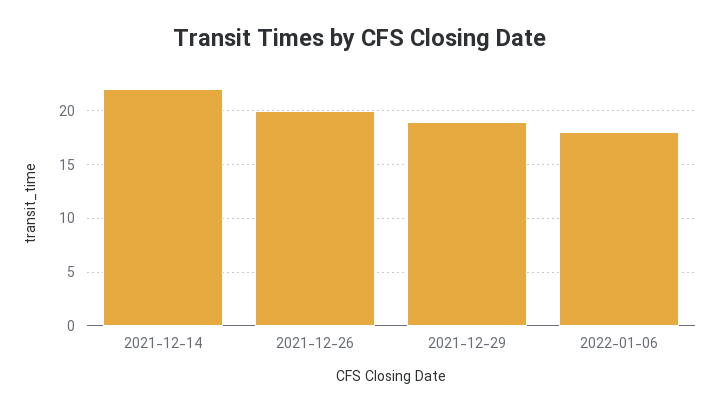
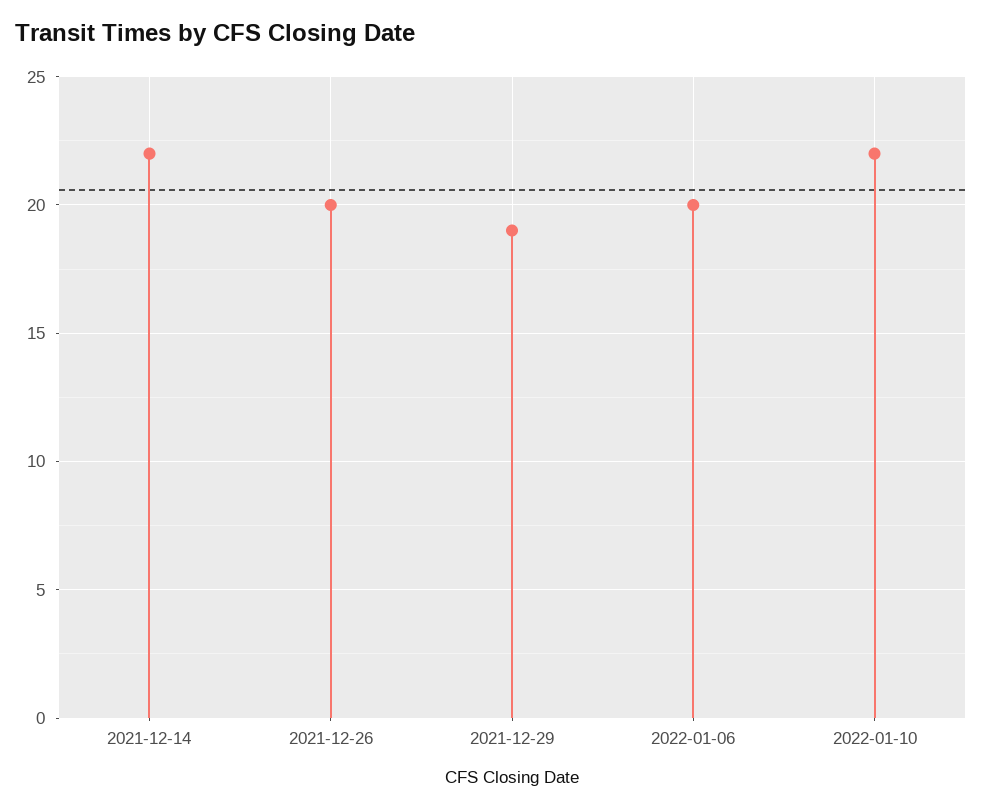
2022-01-06: 18 -> 20
2022-01-10: none -> 22

